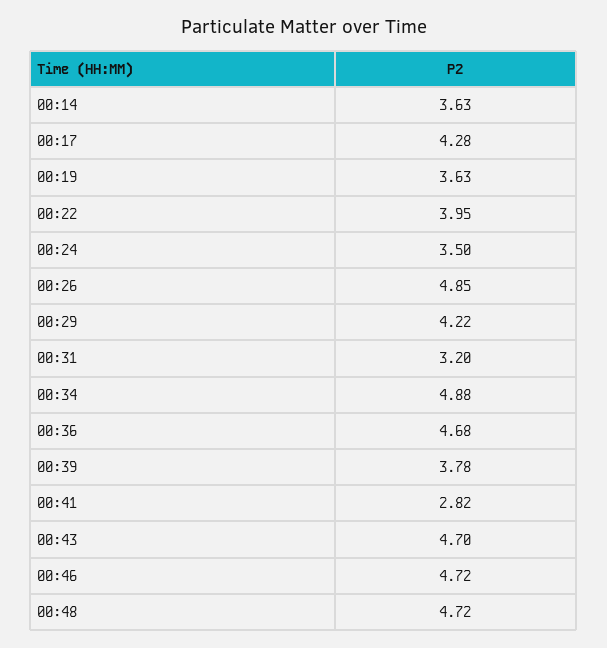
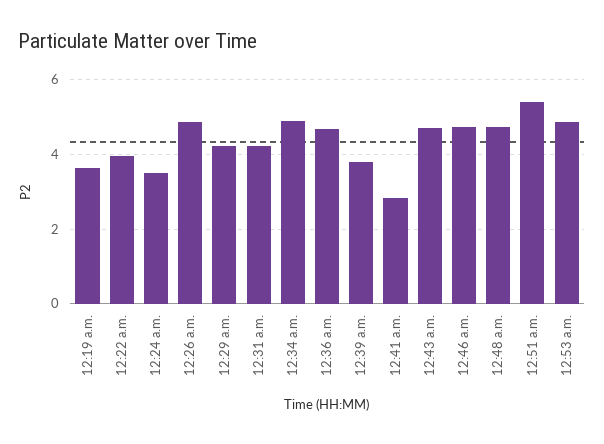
00:14: 3.63 -> none
00:17: 4.28 -> none
00:31: 3.2 -> 4.2
12:51 a.m.: none -> 5.4
12:53 a.m.: none -> 4.8

